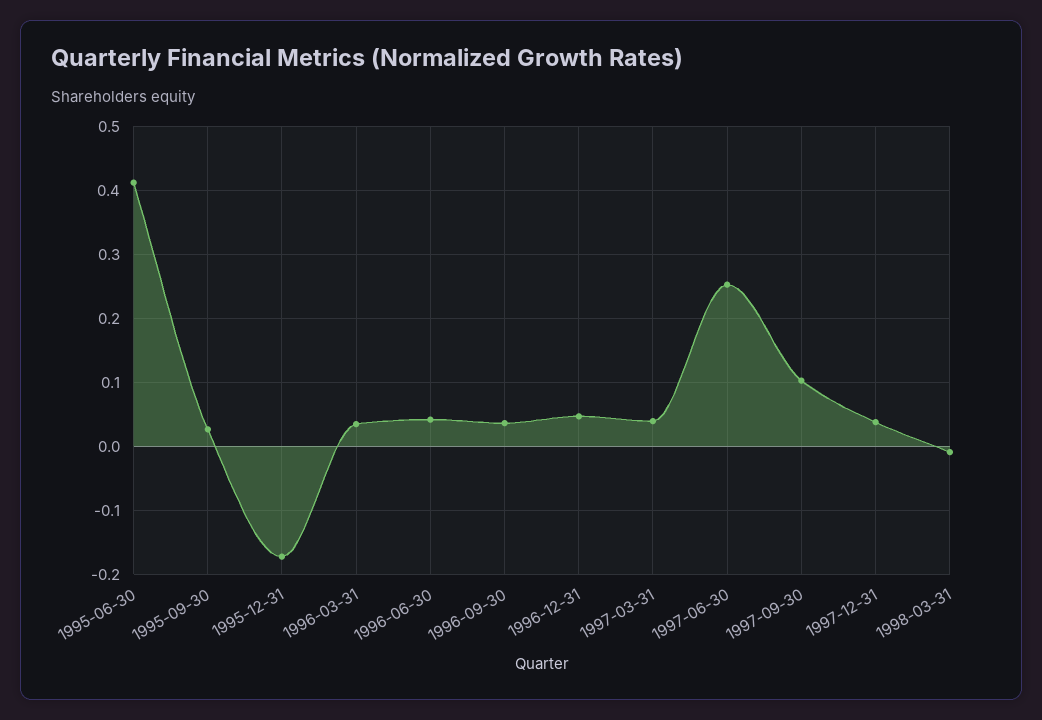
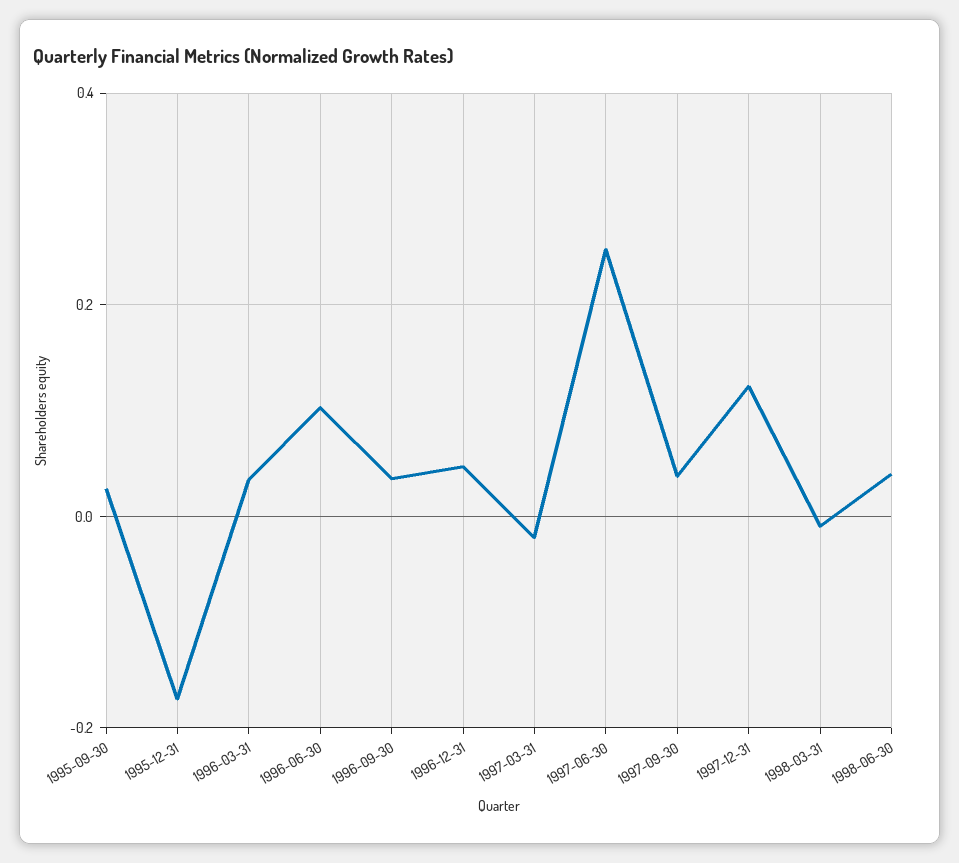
1995-06-30: 0.41 -> none
1996-06-30: 0.04 -> 0.1
1997-03-31: 0.04 -> -0.02
1997-09-30: 0.1 -> 0.04
1997-12-31: 0.04 -> 0.12
1998-06-30: none -> 0.04

